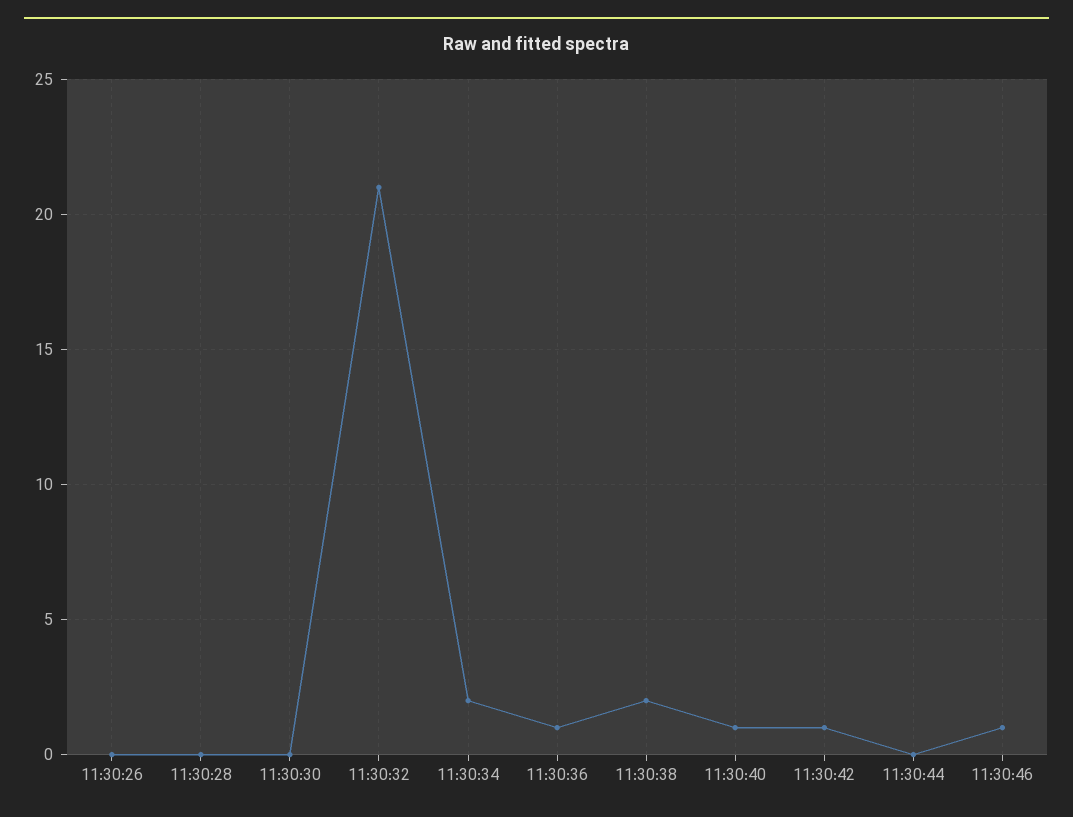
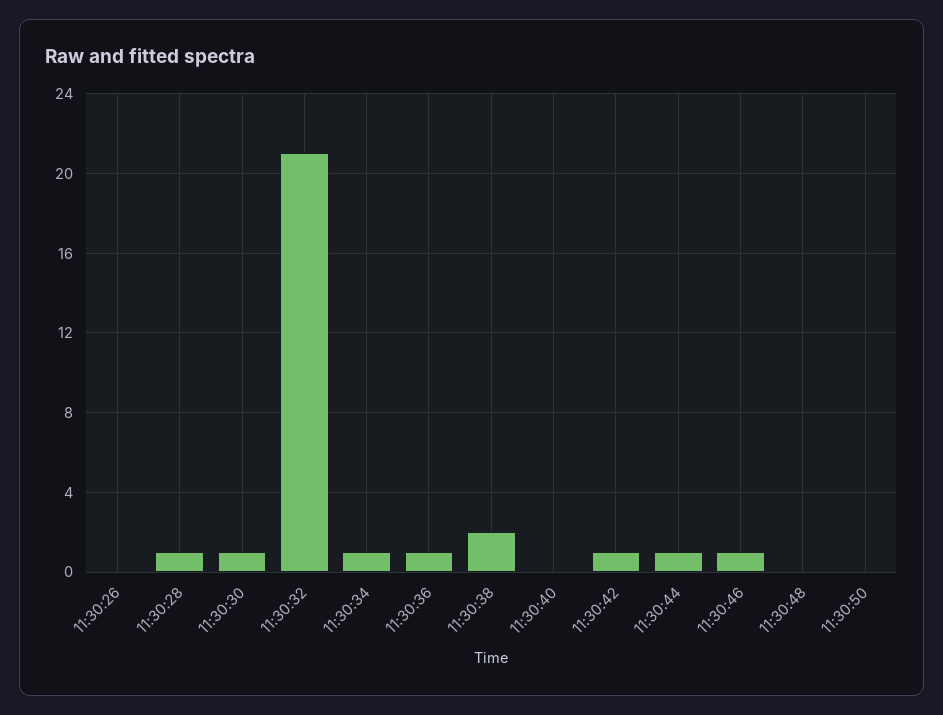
11:30:28: 0 -> 1
11:30:30: 0 -> 1
11:30:34: 2 -> 1
11:30:40: 1 -> 0
11:30:44: 0 -> 1
11:30:48: none -> 0
11:30:50: none -> 0

